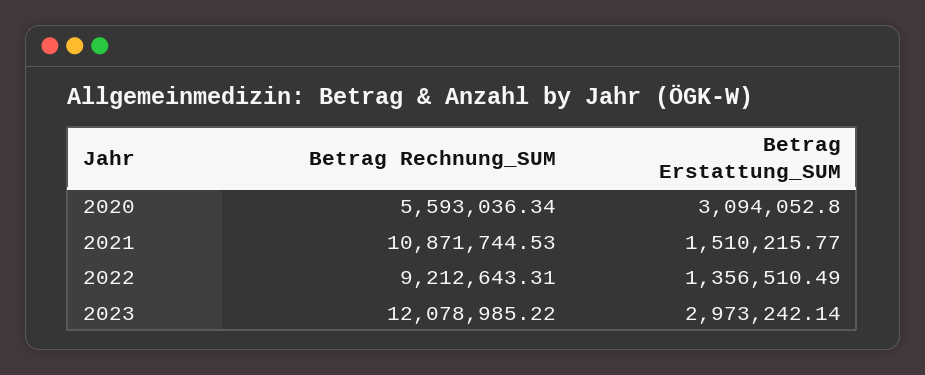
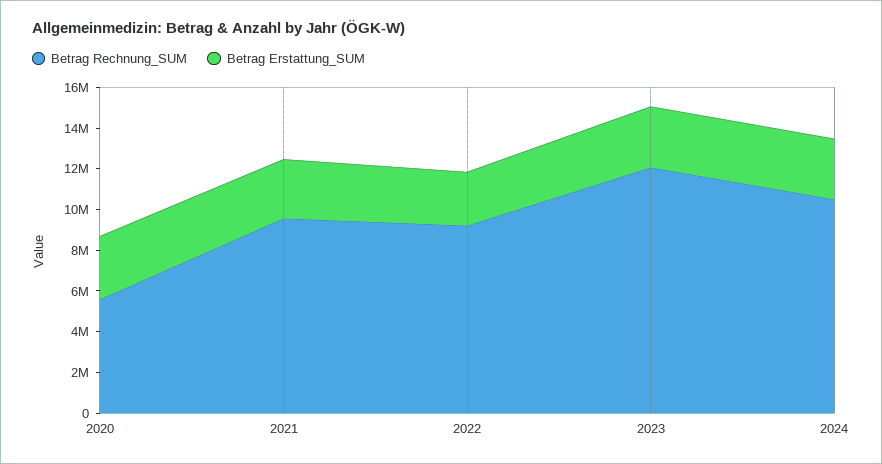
Betrag Rechnung_SUM, 2021: 10871744.53 -> 9500000
Betrag Erstattung_SUM, 2021: 1510215.77 -> 3000000
Betrag Erstattung_SUM, 2022: 1356510.49 -> 2500000
Betrag Rechnung_SUM, 2024: none -> 10500000
Betrag Erstattung_SUM, 2024: none -> 3000000

